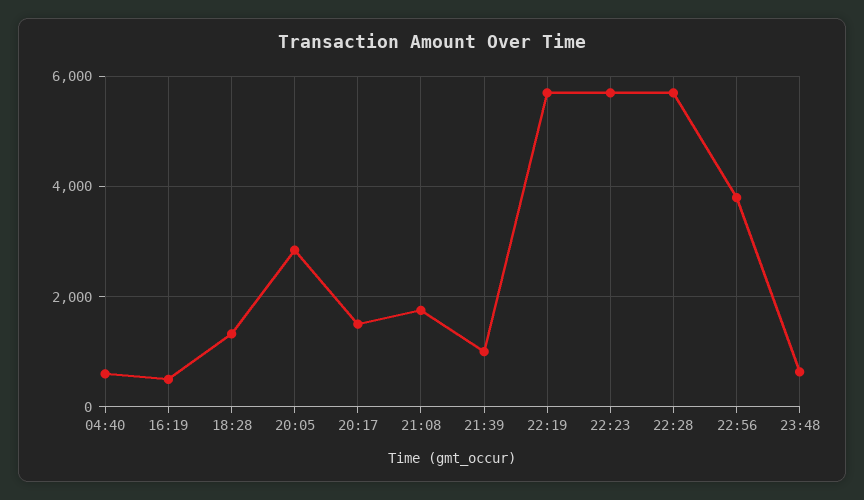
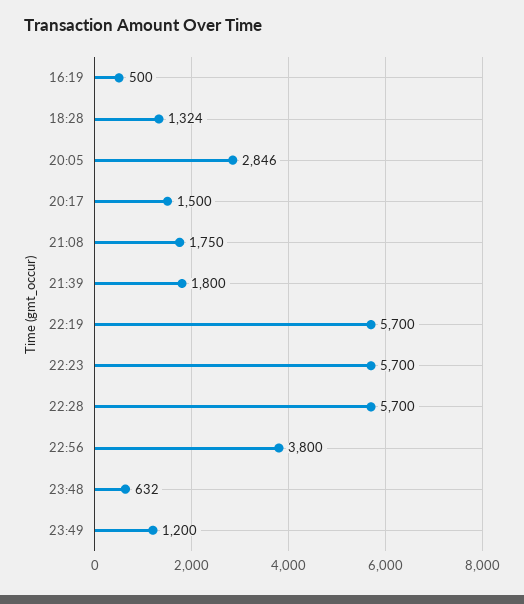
04:40: 600 -> none
21:39: 1000 -> 1800
23:49: none -> 1200

